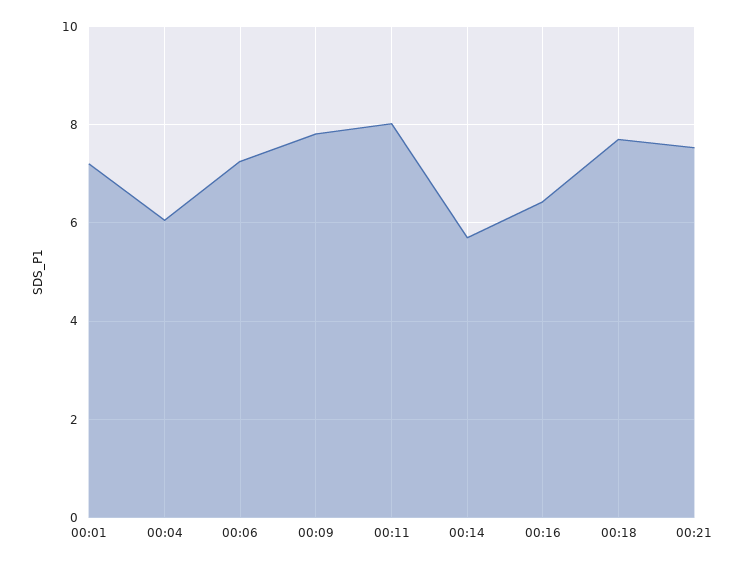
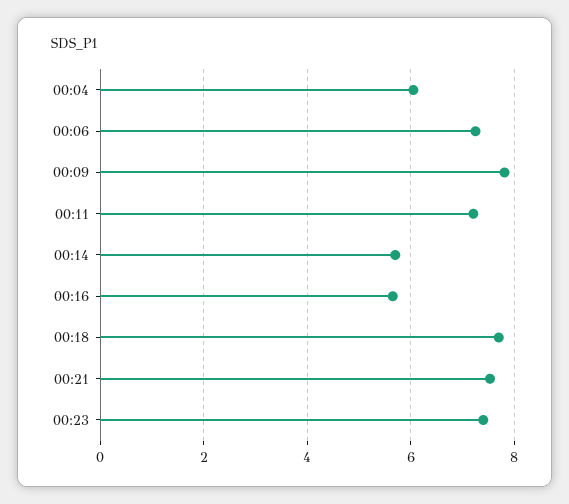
00:01: 7.2 -> none
00:11: 8 -> 7.2
00:16: 6.4 -> 5.6
00:23: none -> 7.4

